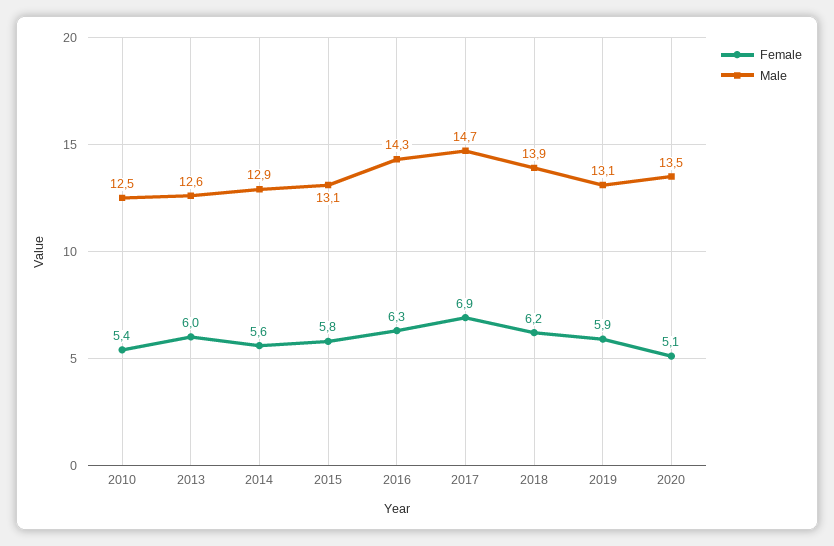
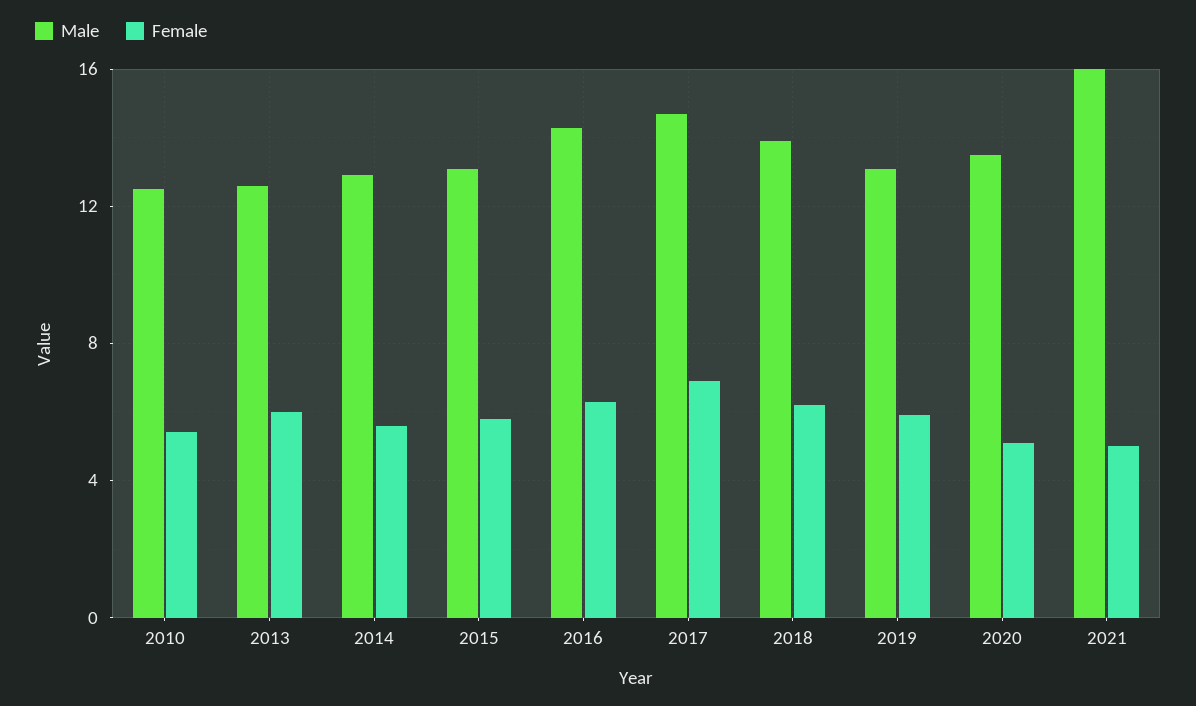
Male, 2021: none -> 16
Female, 2021: none -> 5

